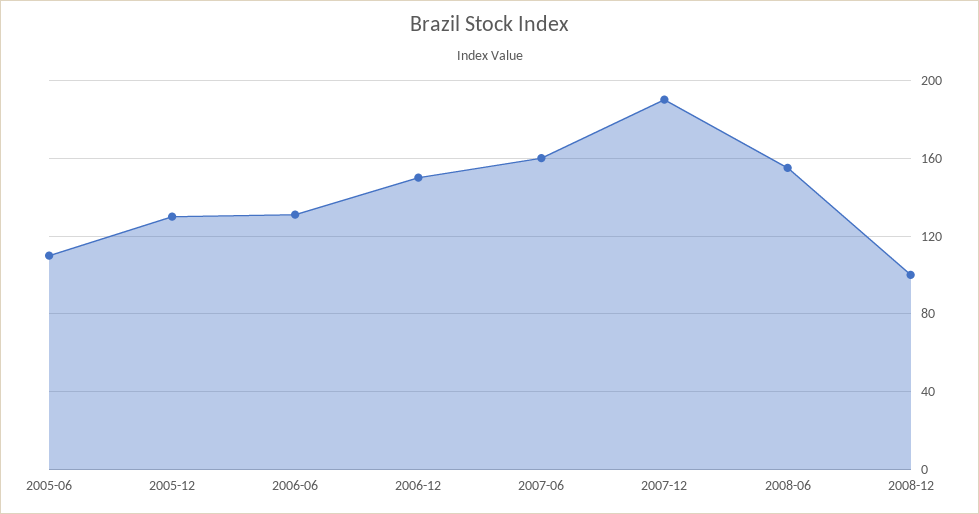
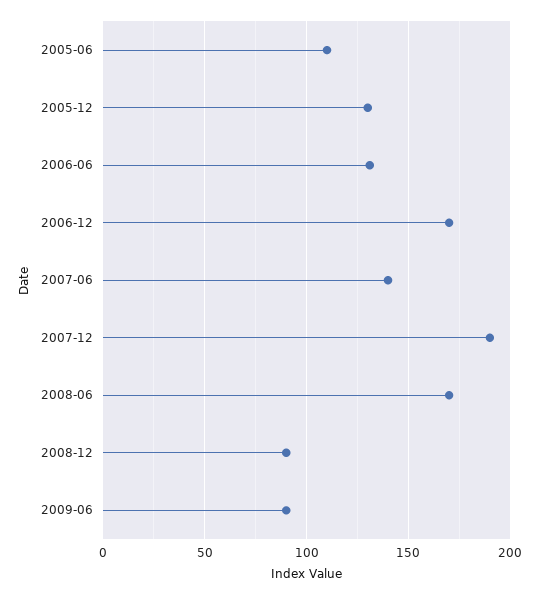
2006-12: 150 -> 170
2007-06: 160 -> 140
2008-06: 155 -> 170
2008-12: 100 -> 90
2009-06: none -> 90

